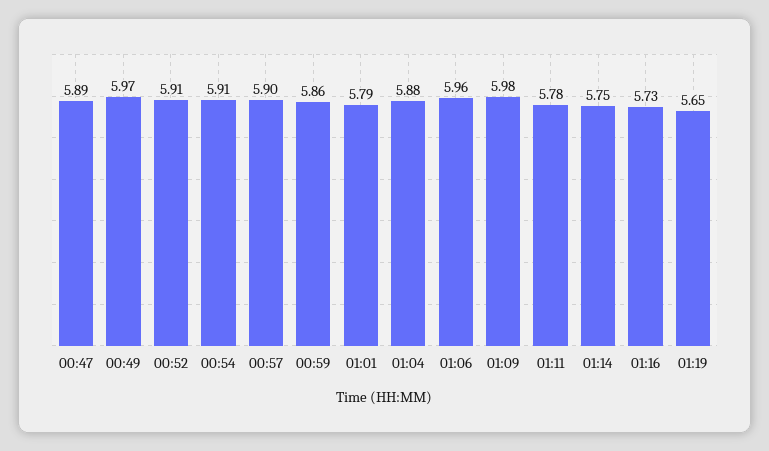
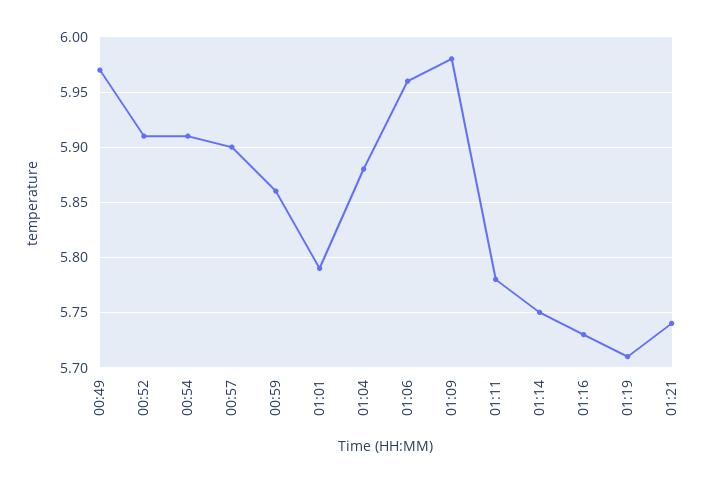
00:47: 5.89 -> none
01:19: 5.65 -> 5.71
01:21: none -> 5.74

